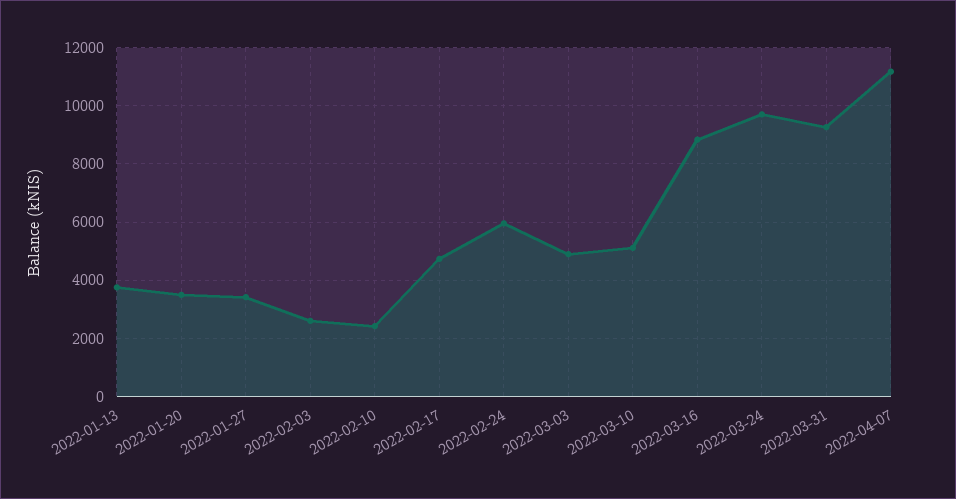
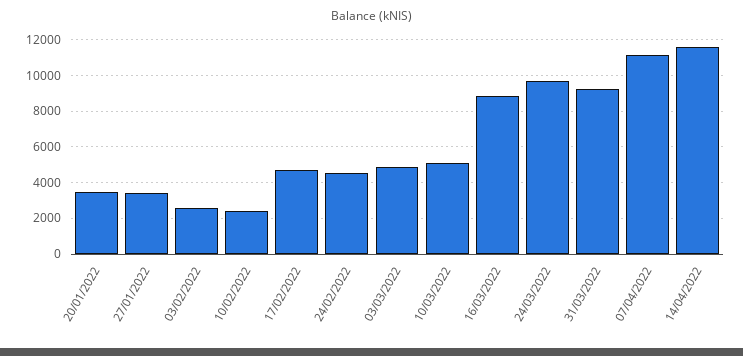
2022-01-13: 3750 -> none
2022-02-24: 6000 -> 4500
14/04/2022: none -> 11500

